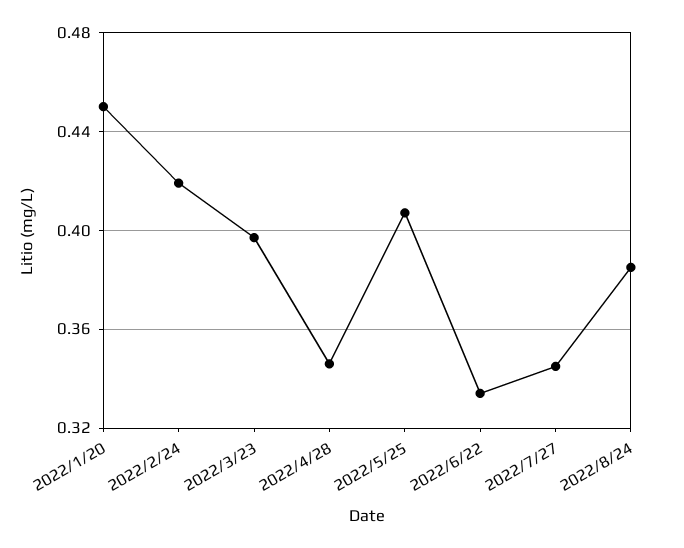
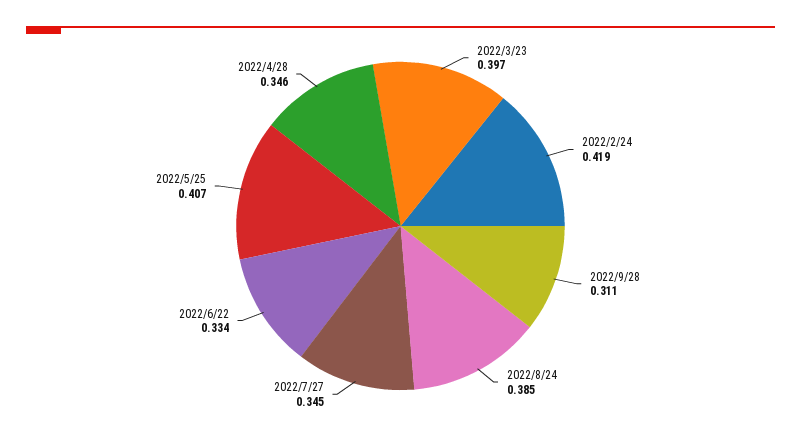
2022/1/20: 0.45 -> none
2022/9/28: none -> 0.311

